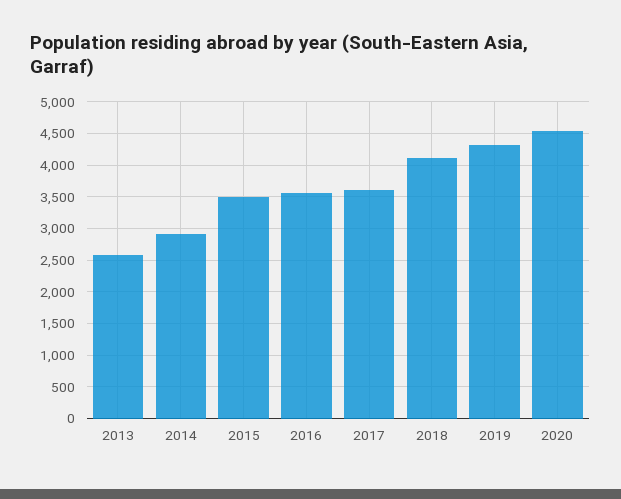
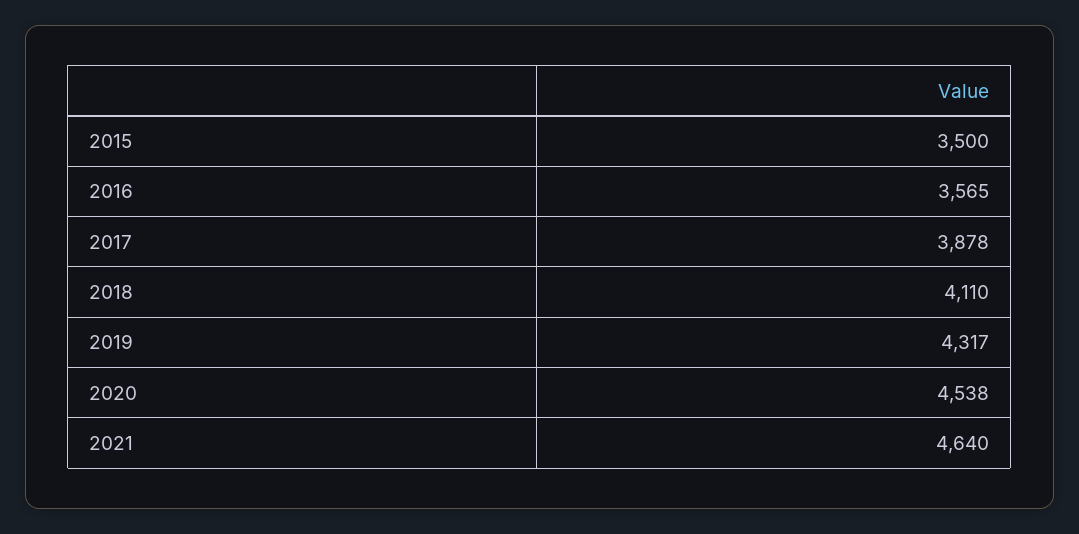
2013: 2600 -> none
2014: 2900 -> none
2017: 3600 -> 3878
2021: none -> 4640

